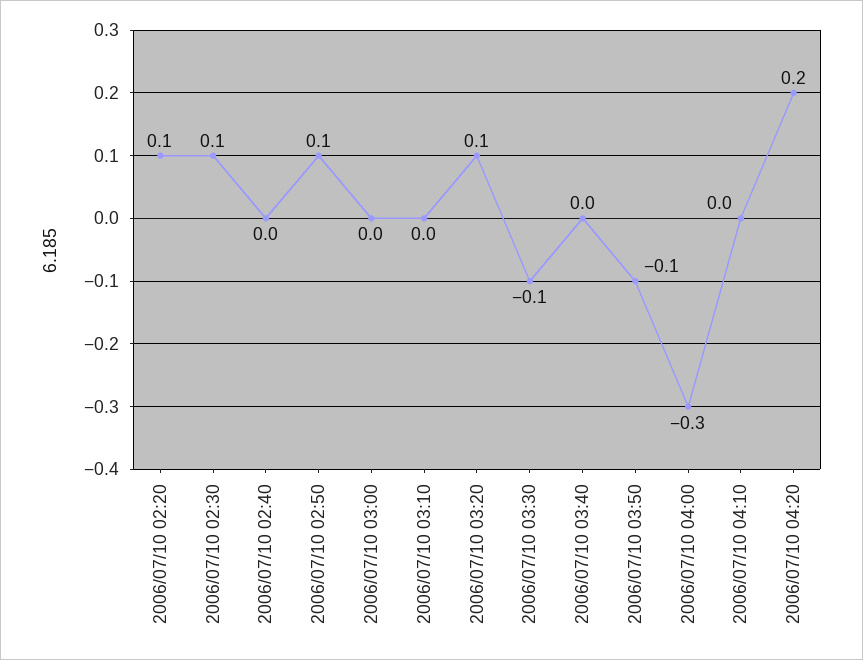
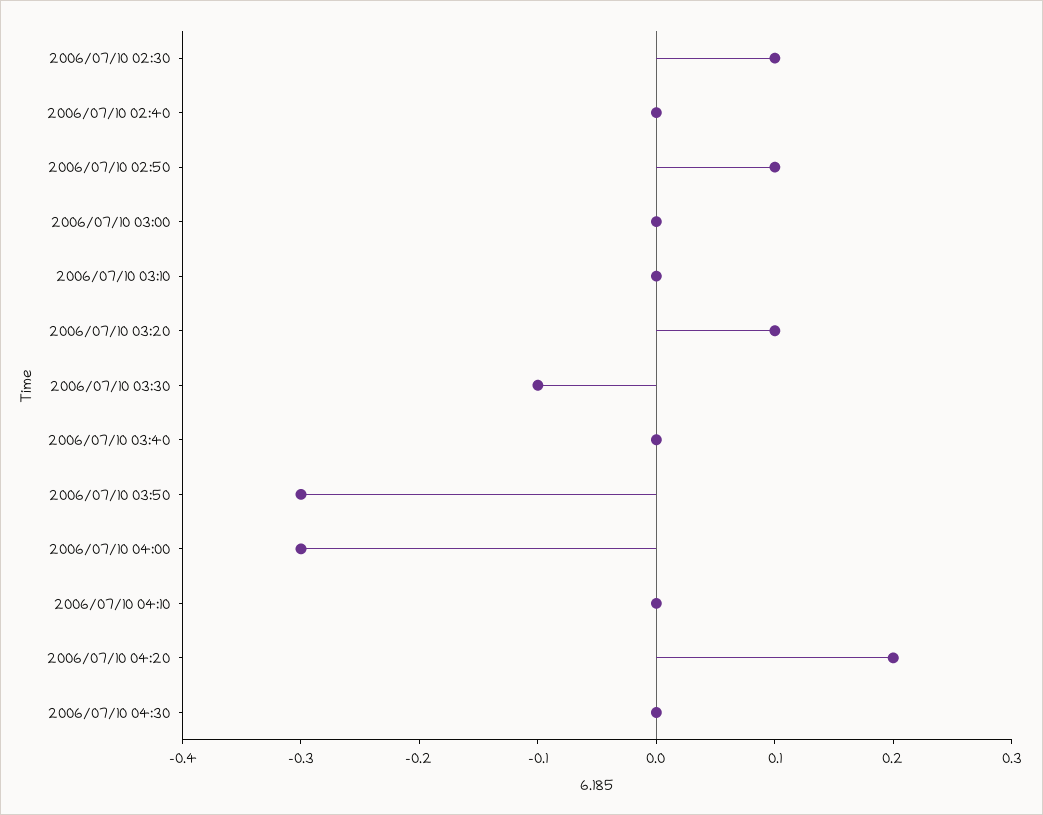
2006/07/10 02:20: 0.1 -> none
2006/07/10 03:50: -0.1 -> -0.3
2006/07/10 04:30: none -> 0

